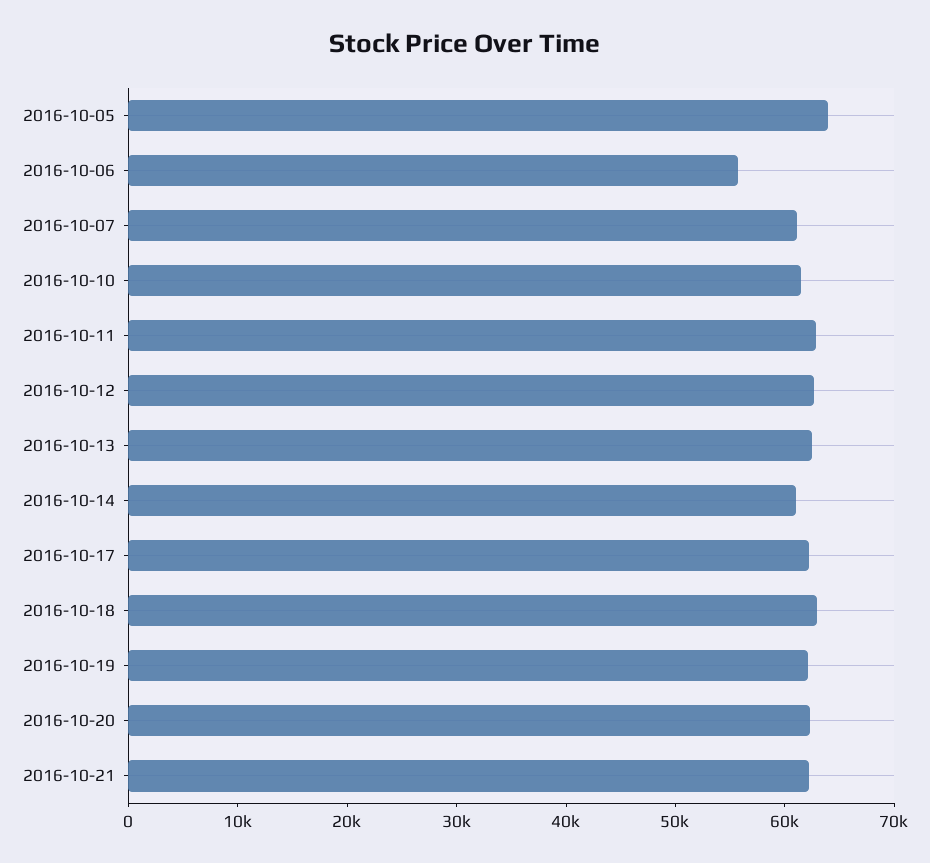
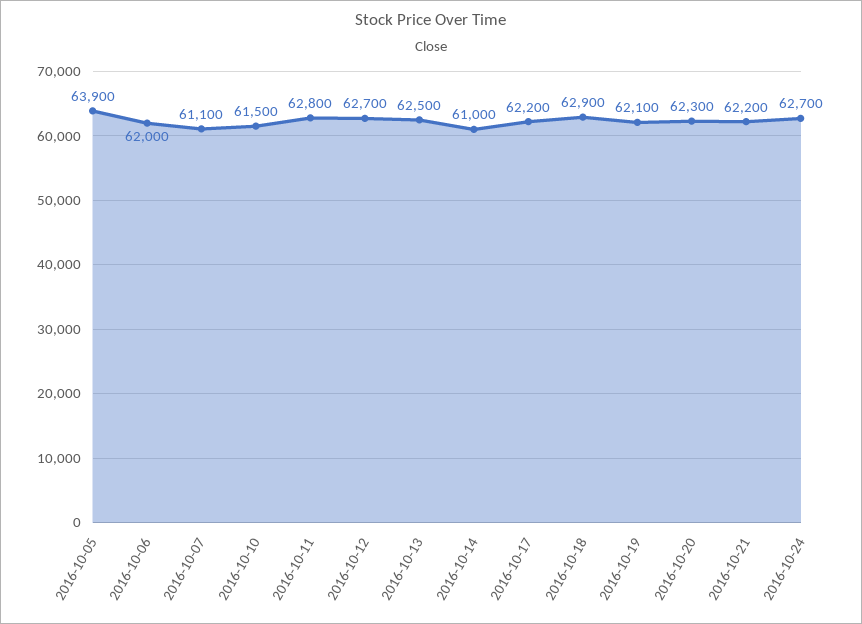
2016-10-06: 56000 -> 62000
2016-10-24: none -> 62700

